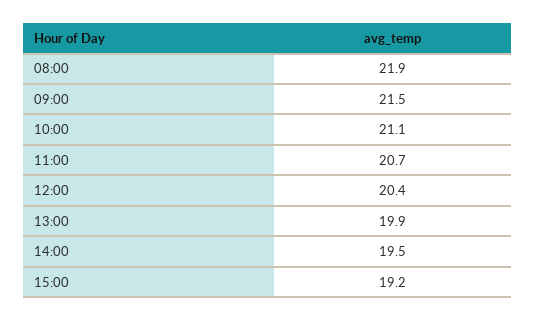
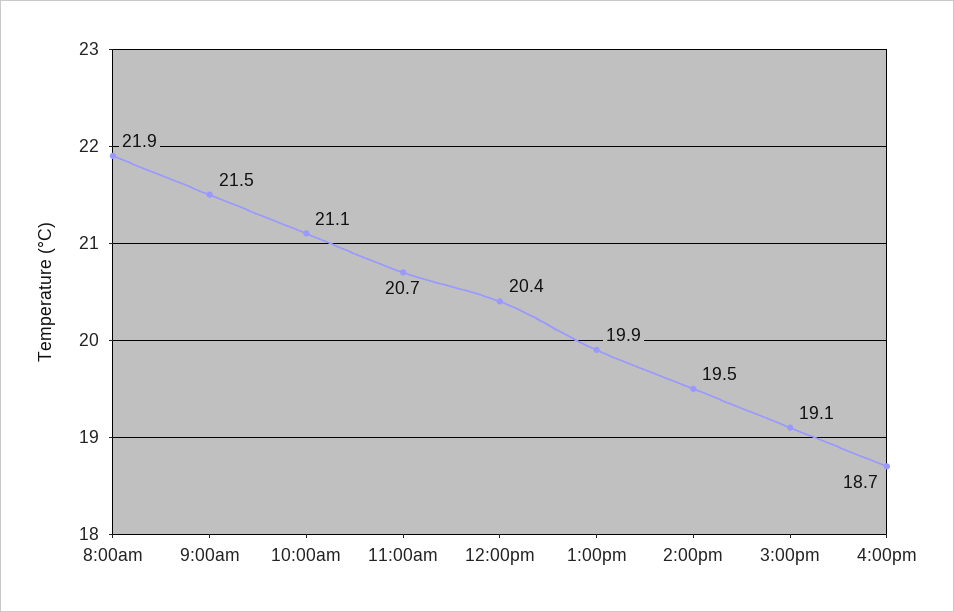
15:00: 19.2 -> 19.1
4:00pm: none -> 18.7

